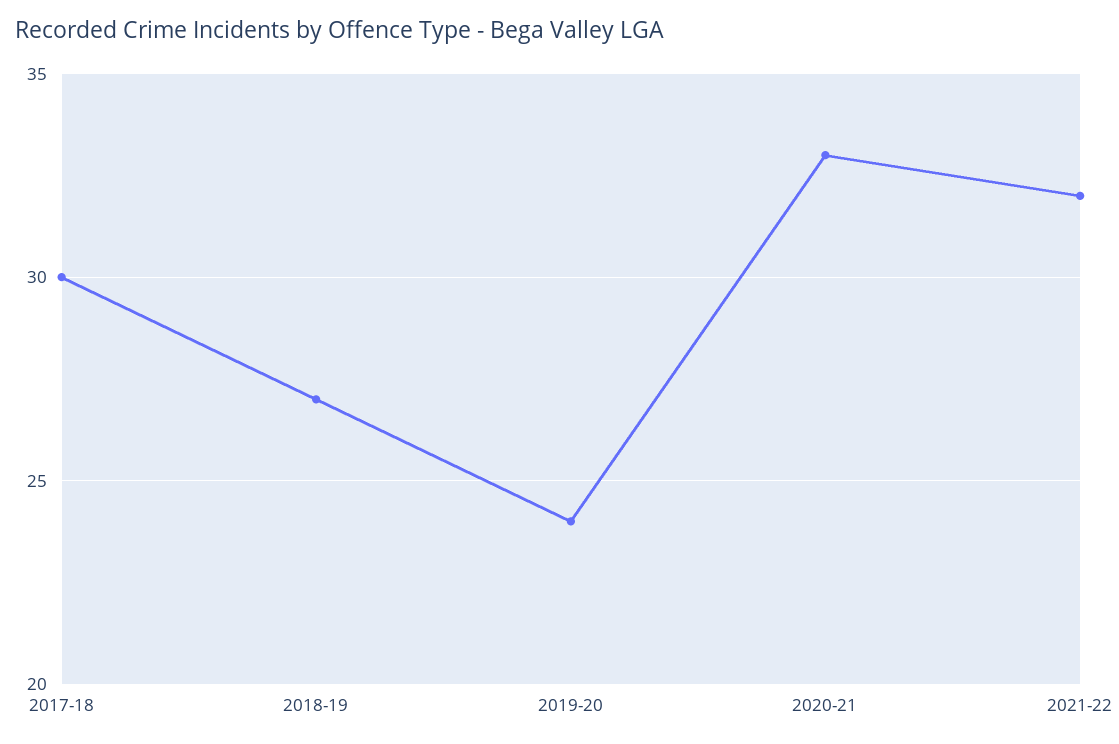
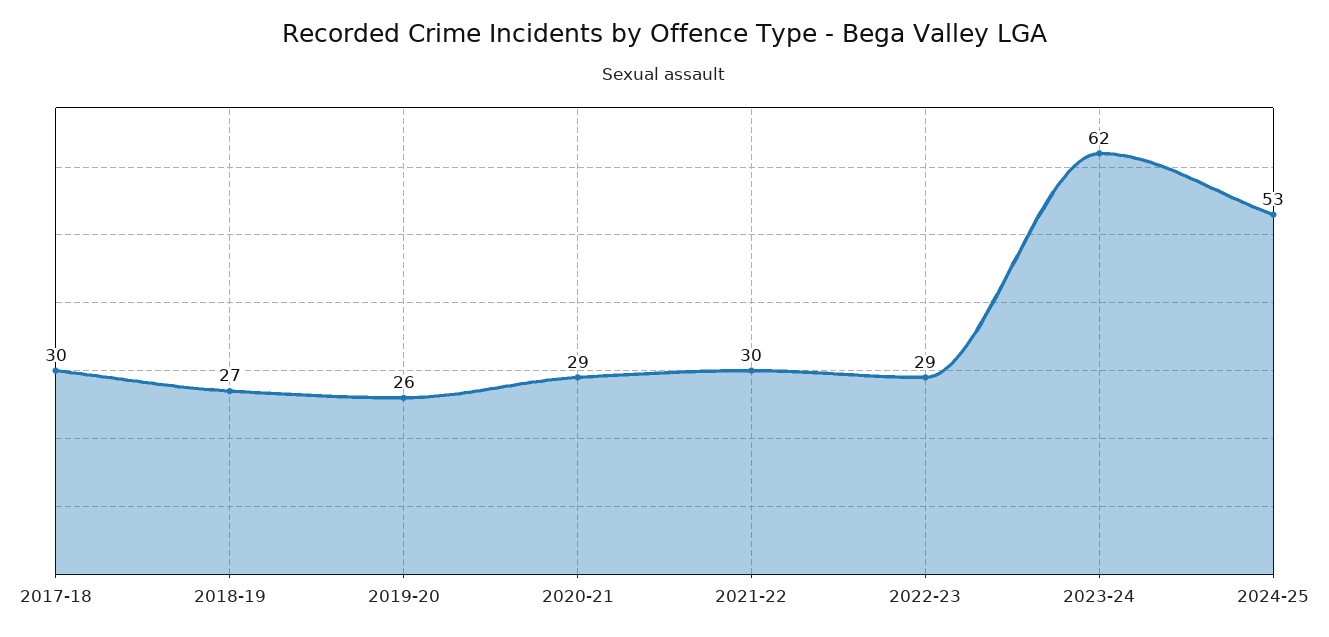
2019-20: 24 -> 26
2020-21: 33 -> 29
2021-22: 32 -> 30
2022-23: none -> 29
2023-24: none -> 62
2024-25: none -> 53

